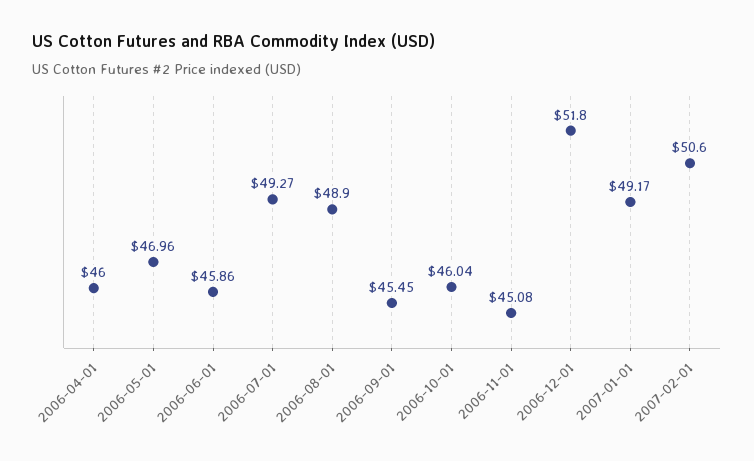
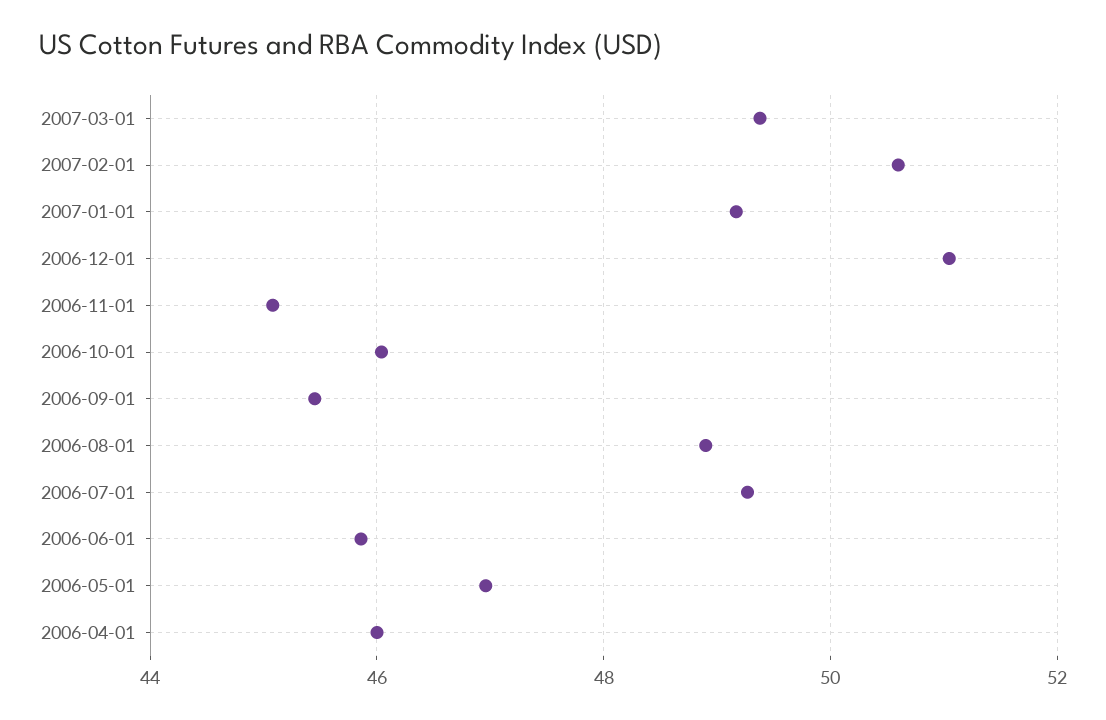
2006-12-01: 51.8 -> 51
2007-03-01: none -> 49.4

